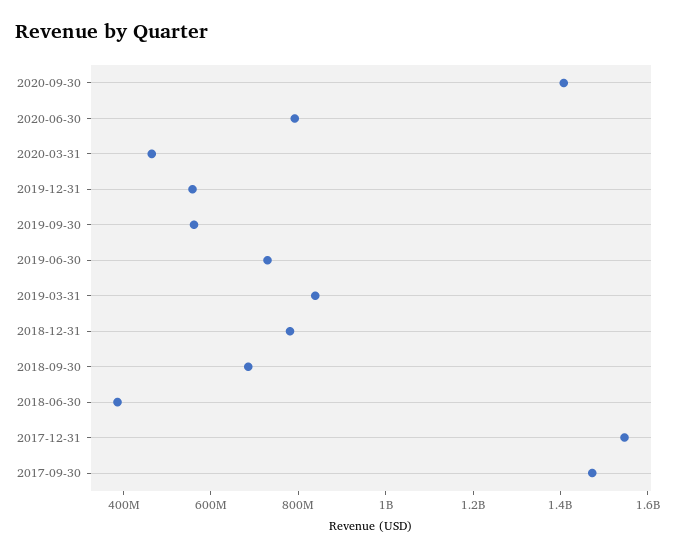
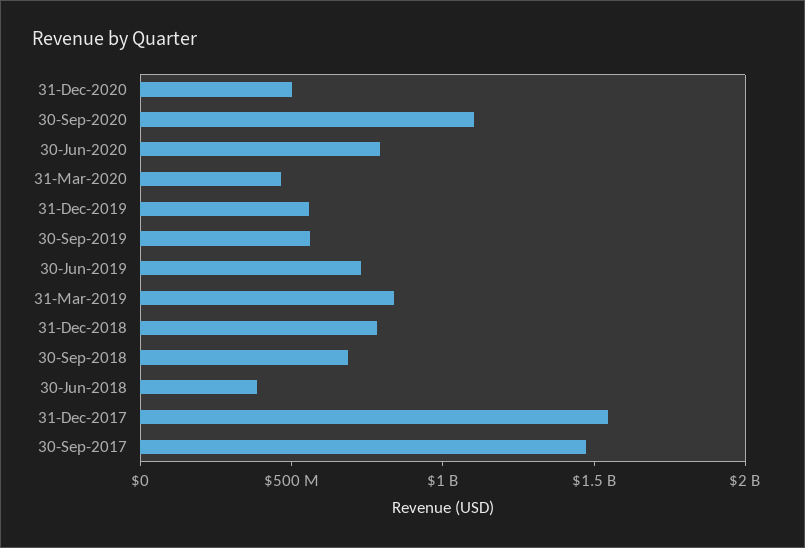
2020-09-30: 1400000000 -> 1100000000
31-Dec-2020: none -> 500000000

